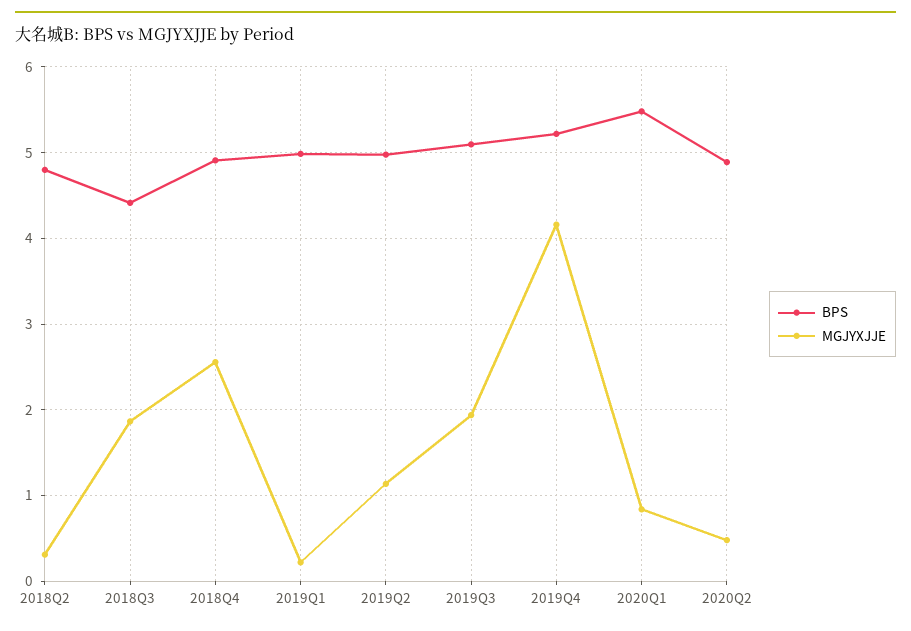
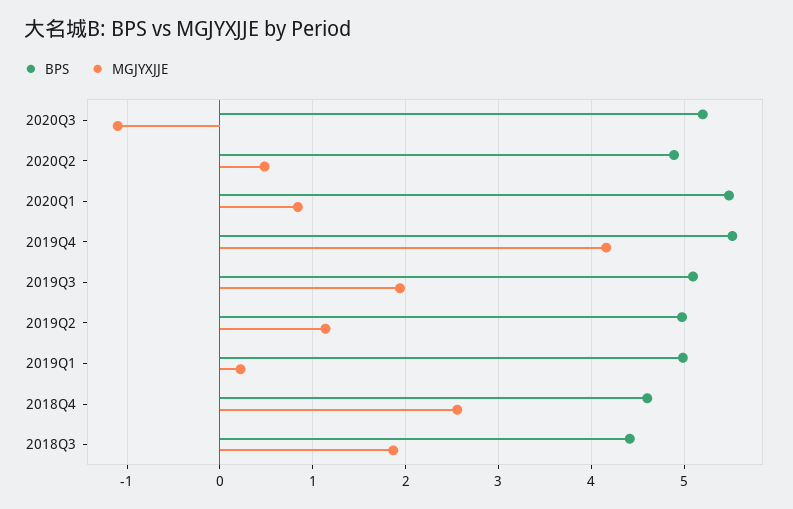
BPS, 2018Q2: 4.8 -> none
MGJYXJJE, 2018Q2: 0.3 -> none
BPS, 2018Q4: 4.9 -> 4.6
BPS, 2019Q4: 5.2 -> 5.5
BPS, 2020Q3: none -> 5.2
MGJYXJJE, 2020Q3: none -> -1.1

